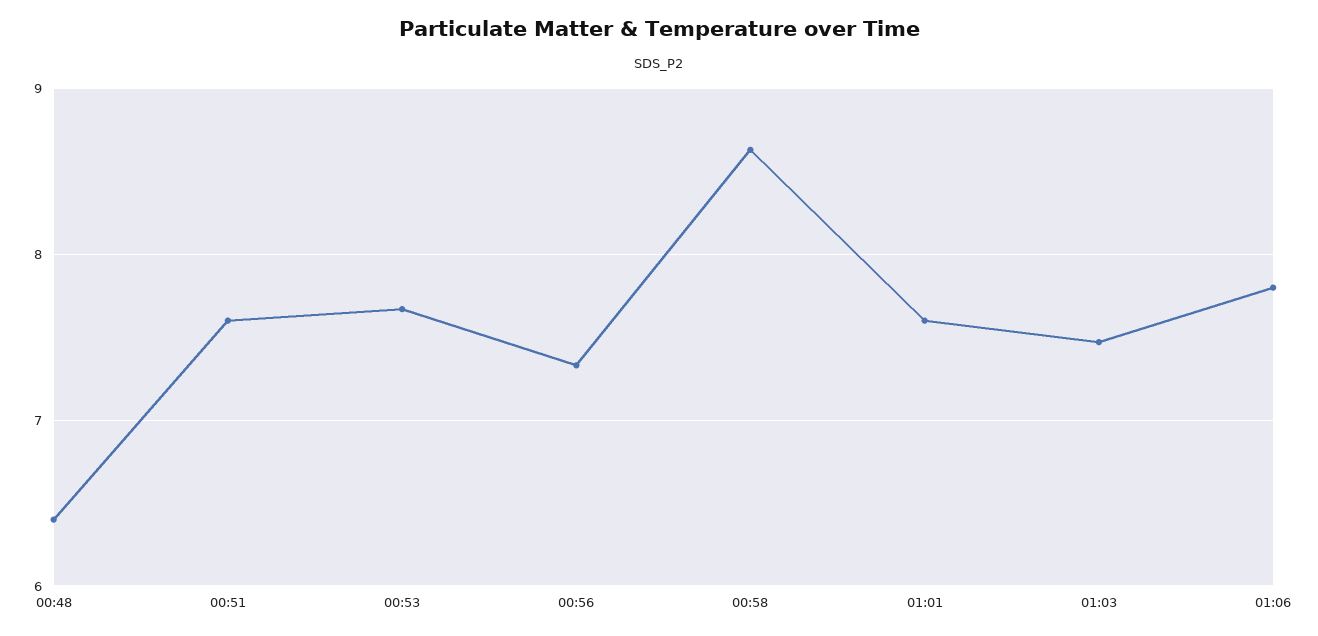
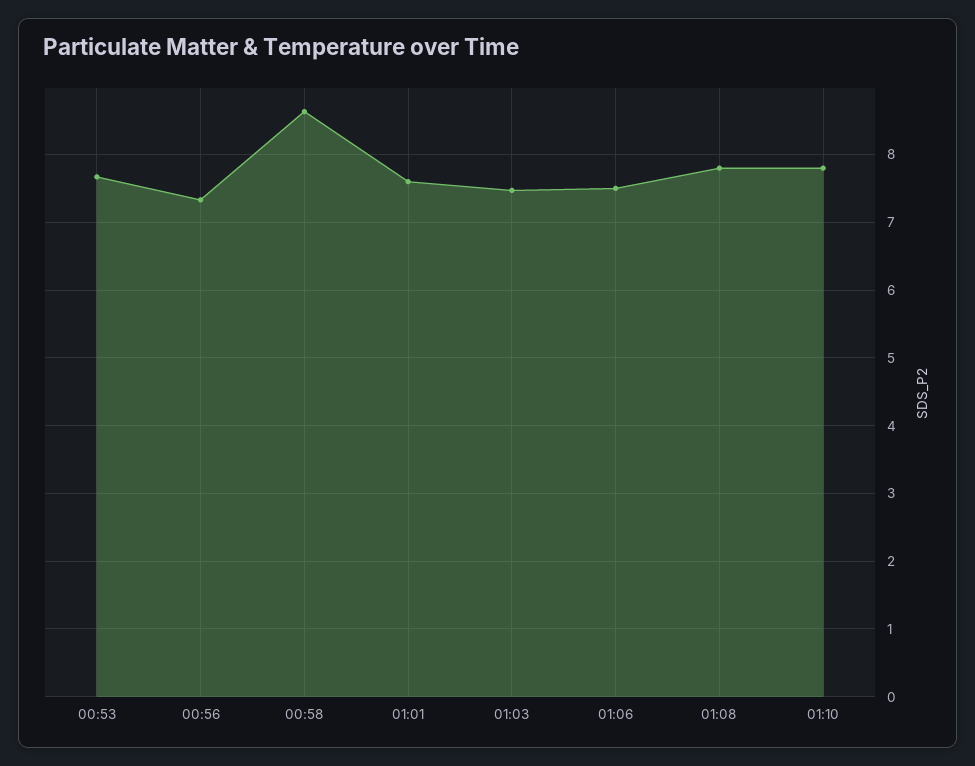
00:48: 6.4 -> none
00:51: 7.6 -> none
01:06: 7.8 -> 7.5
01:08: none -> 7.8
01:10: none -> 7.8

